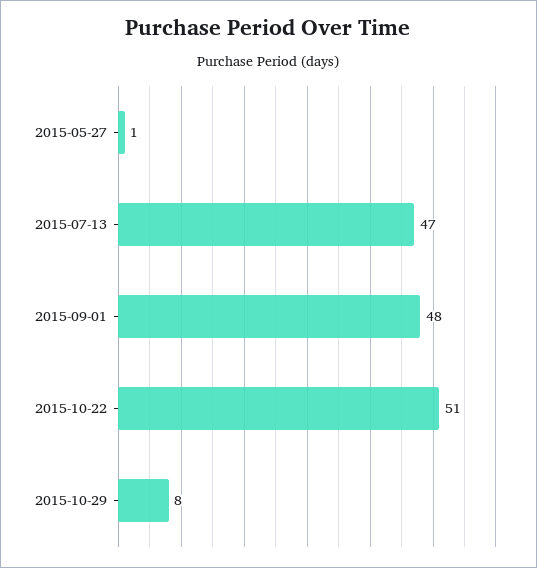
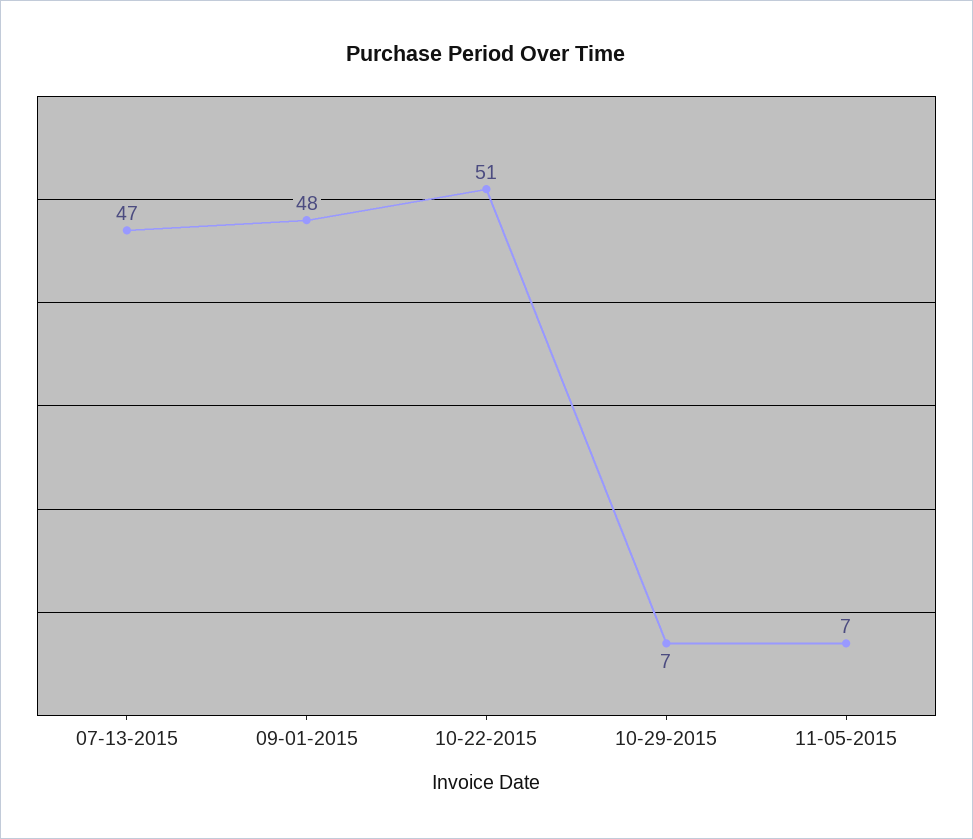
2015-05-27: 1 -> none
2015-10-29: 8 -> 7
11-05-2015: none -> 7

